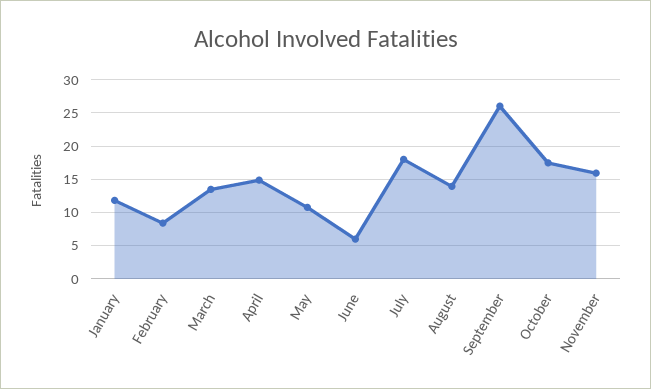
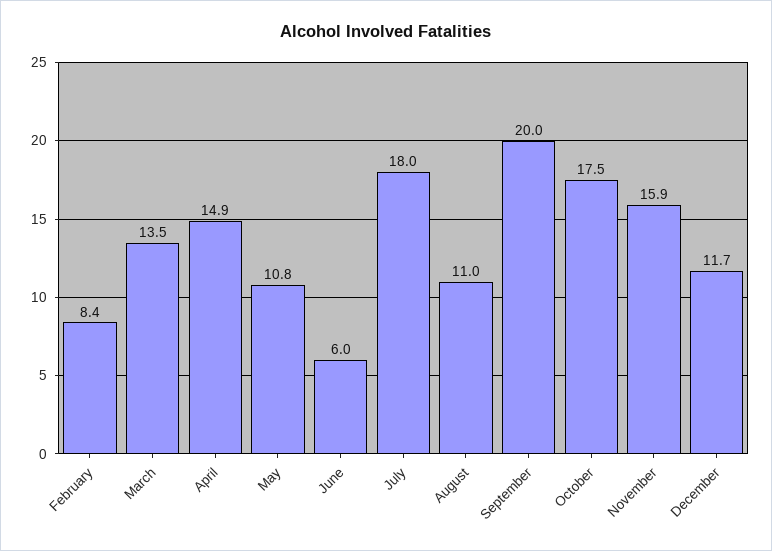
January: 12 -> none
August: 14 -> 11
September: 26 -> 20
December: none -> 11.7

